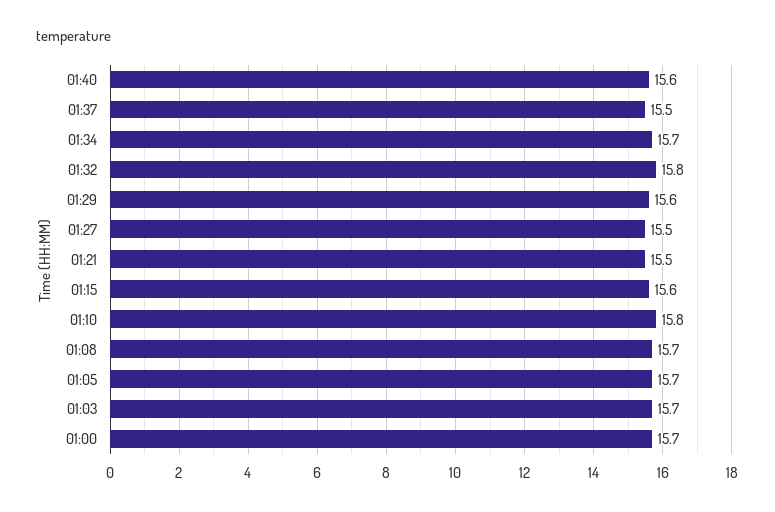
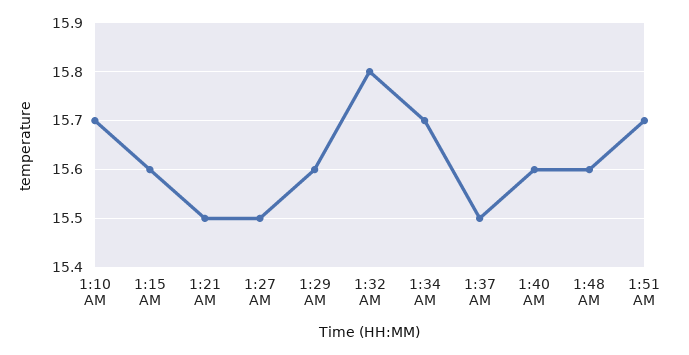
01:10: 15.8 -> 15.7
01:08: 15.7 -> none
01:05: 15.7 -> none
01:03: 15.7 -> none
01:00: 15.7 -> none
1:48 AM: none -> 15.6
1:51 AM: none -> 15.7

